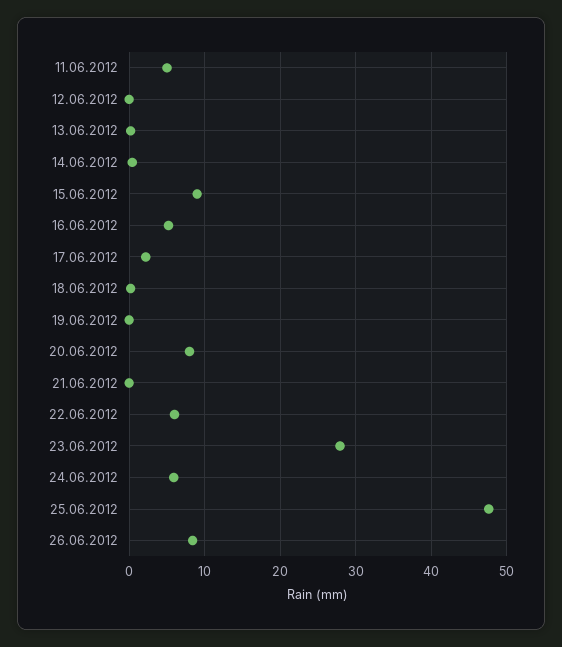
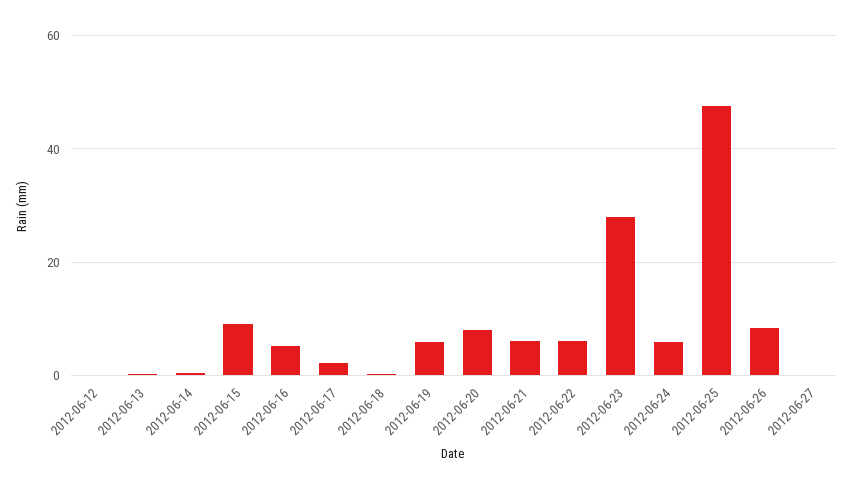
11.06.2012: 5 -> none
19.06.2012: 0 -> 6
21.06.2012: 0 -> 6
2012-06-27: none -> 0

